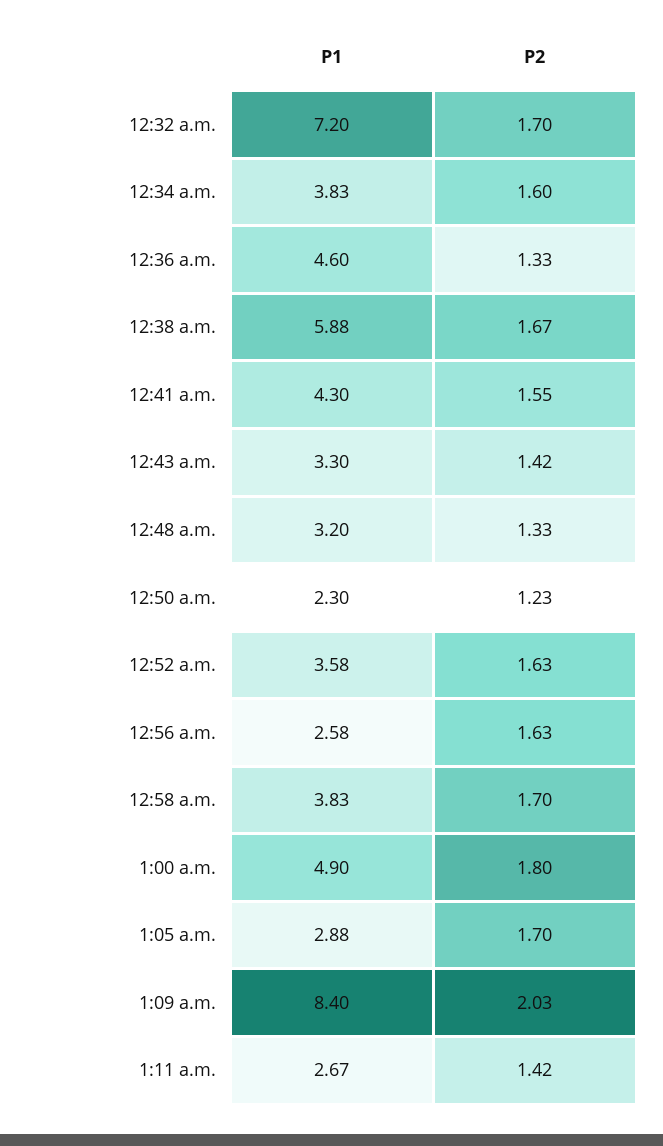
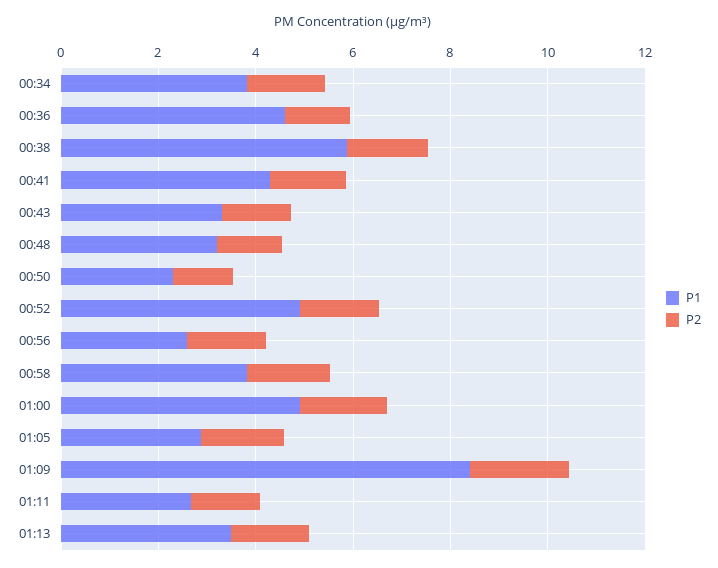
P1, 12:32 a.m.: 7.2 -> none
P2, 12:32 a.m.: 1.7 -> none
P1, 12:52 a.m.: 3.58 -> 5
P1, 01:13: none -> 3.5
P2, 01:13: none -> 1.5

